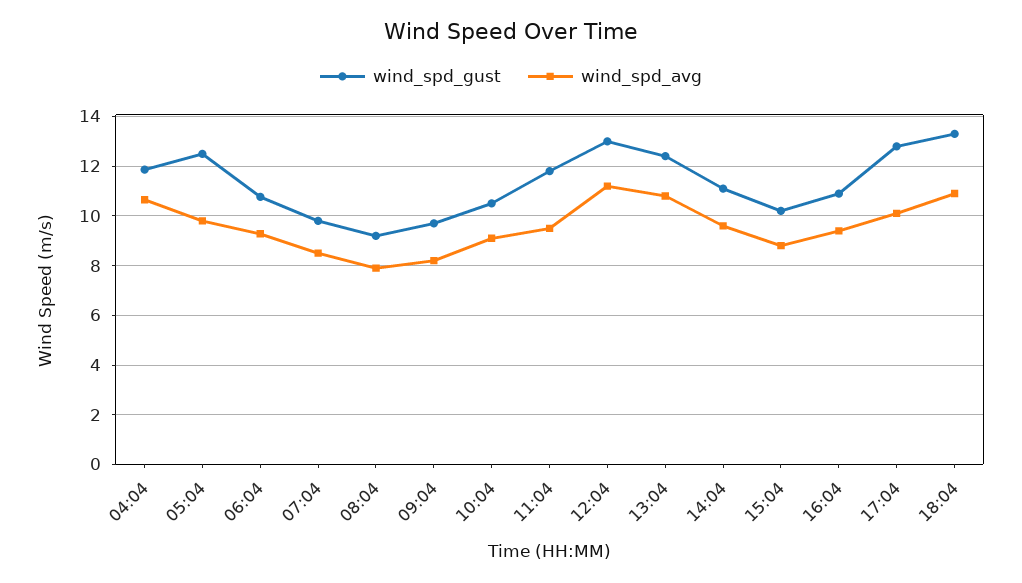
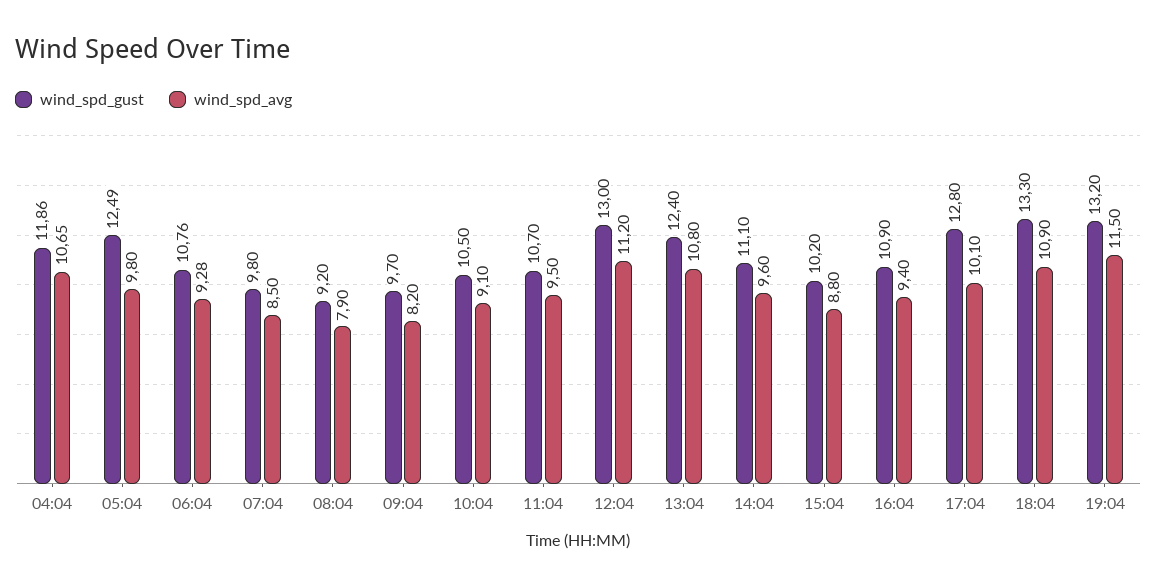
wind_spd_gust, 11:04: 11.75 -> 10.7
wind_spd_gust, 19:04: none -> 13.2
wind_spd_avg, 19:04: none -> 11.5

